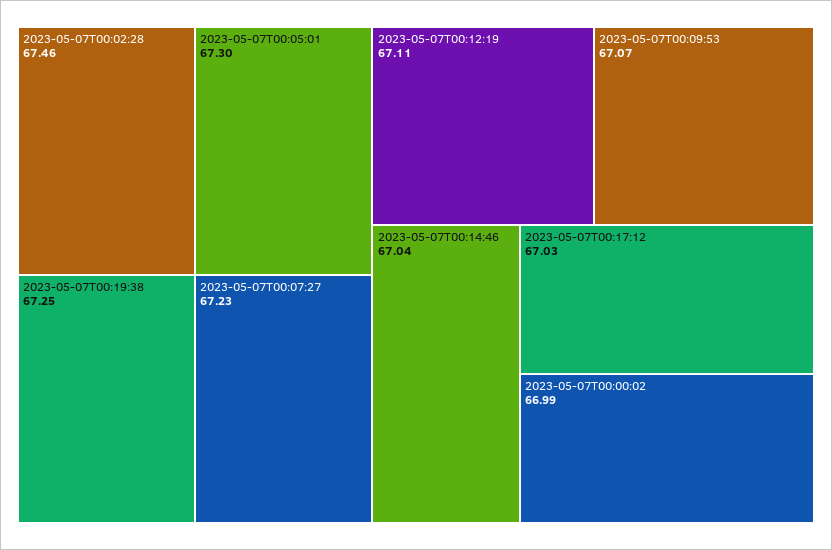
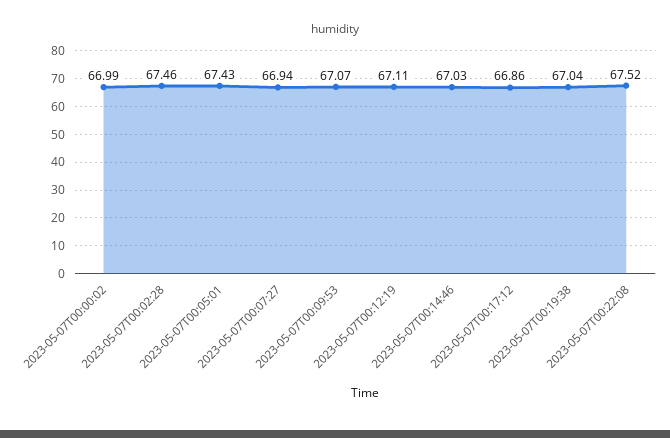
2023-05-07T00:05:01: 67.3 -> 67.43
2023-05-07T00:19:38: 67.25 -> 67.04
2023-05-07T00:07:27: 67.23 -> 66.94
2023-05-07T00:14:46: 67.04 -> 67.03
2023-05-07T00:17:12: 67.03 -> 66.86
2023-05-07T00:22:08: none -> 67.52

